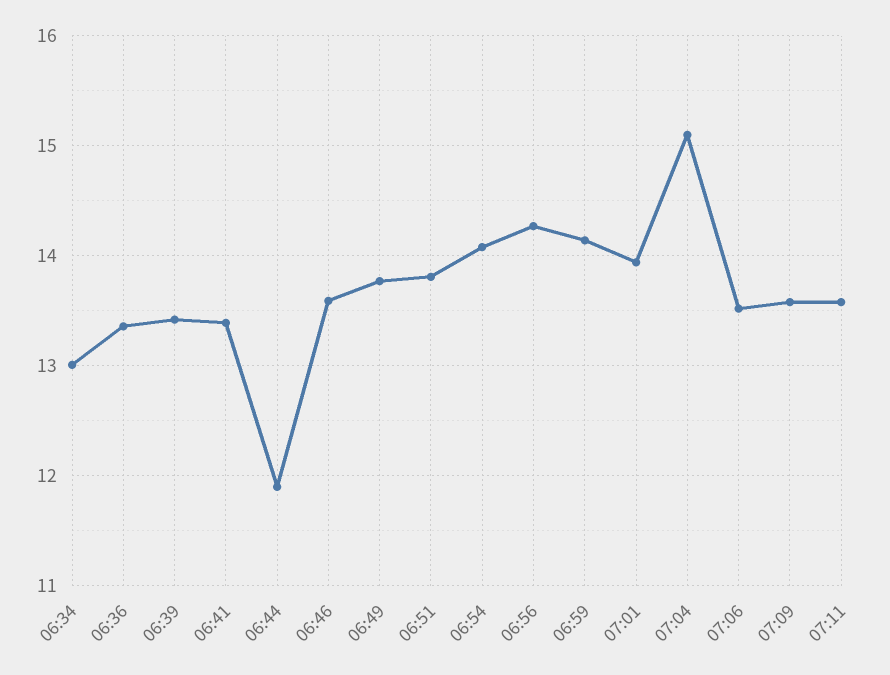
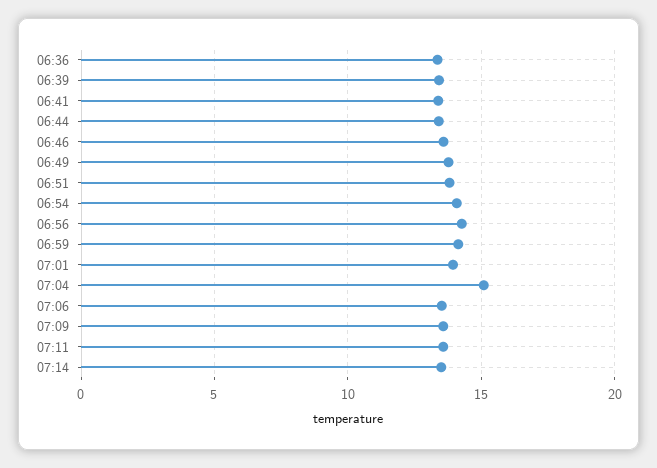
06:34: 13 -> none
06:44: 11.9 -> 13.5
07:14: none -> 13.5

